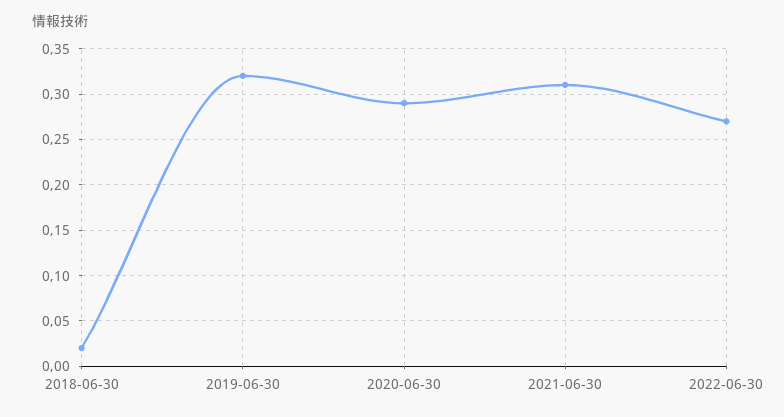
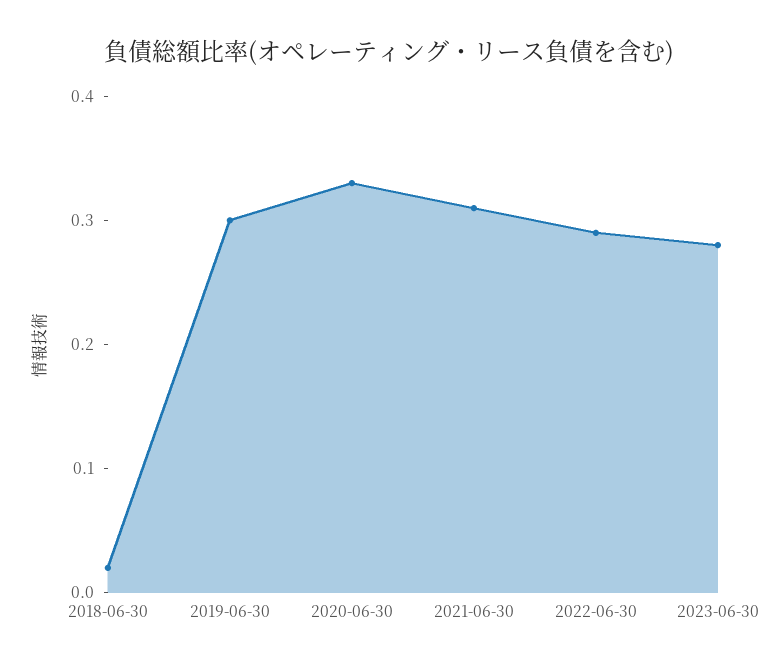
2019-06-30: 0.32 -> 0.3
2020-06-30: 0.29 -> 0.33
2022-06-30: 0.27 -> 0.29
2023-06-30: none -> 0.28

